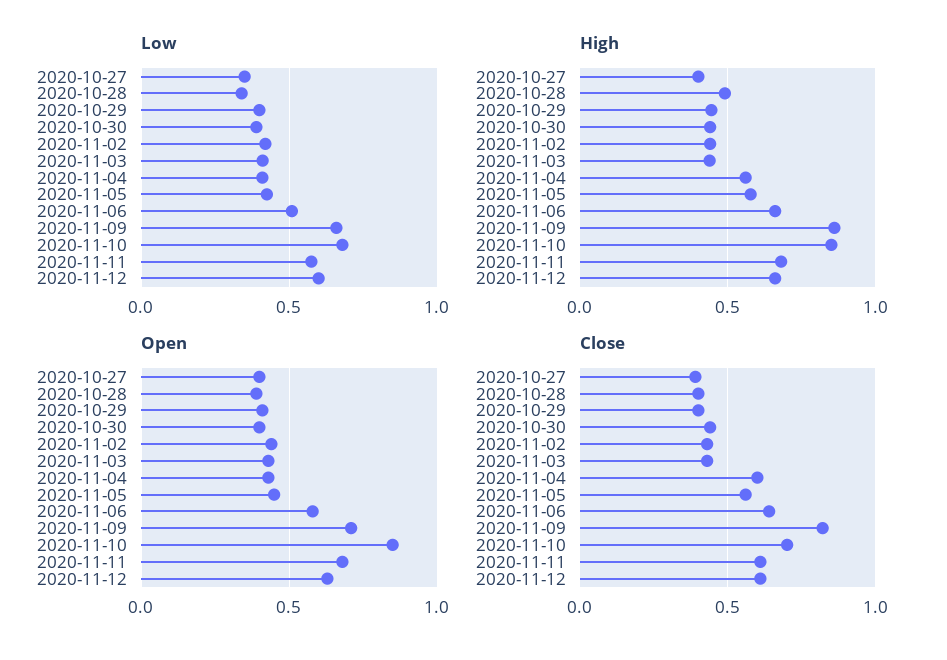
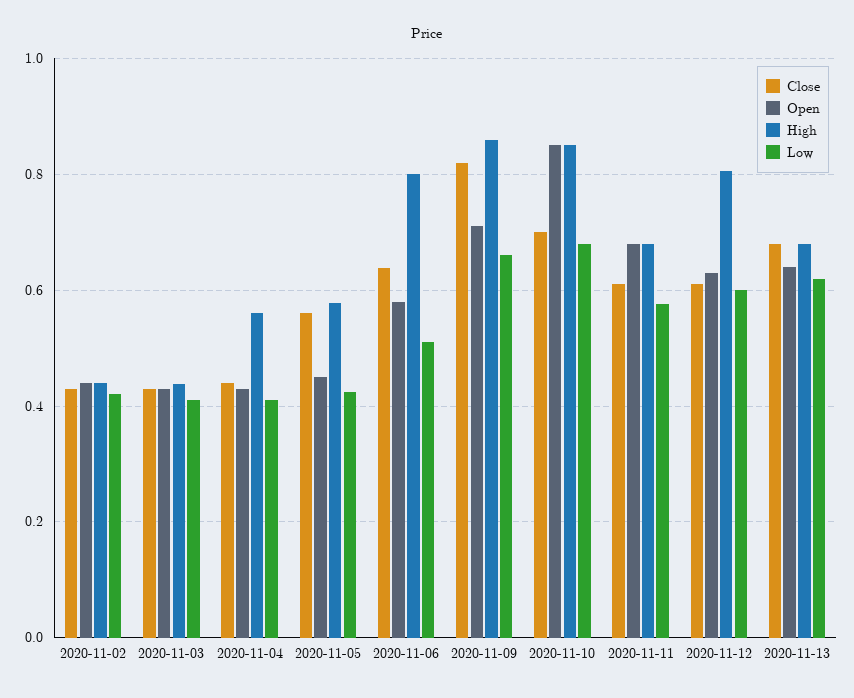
Low, 2020-10-27: 0.35 -> none
Low, 2020-10-28: 0.35 -> none
Low, 2020-10-29: 0.4 -> none
Low, 2020-10-30: 0.4 -> none
High, 2020-10-27: 0.4 -> none
High, 2020-10-28: 0.5 -> none
High, 2020-10-29: 0.45 -> none
High, 2020-10-30: 0.45 -> none
High, 2020-11-06: 0.65 -> 0.8
High, 2020-11-12: 0.65 -> 0.8
Open, 2020-10-27: 0.4 -> none
Open, 2020-10-28: 0.4 -> none
Open, 2020-10-29: 0.4 -> none
Open, 2020-10-30: 0.4 -> none
Close, 2020-10-27: 0.4 -> none
Close, 2020-10-28: 0.4 -> none
Close, 2020-10-29: 0.4 -> none
Close, 2020-10-30: 0.45 -> none
Close, 2020-11-04: 0.6 -> 0.44
Close, 2020-11-13: none -> 0.68
Open, 2020-11-13: none -> 0.64
High, 2020-11-13: none -> 0.68
Low, 2020-11-13: none -> 0.62

